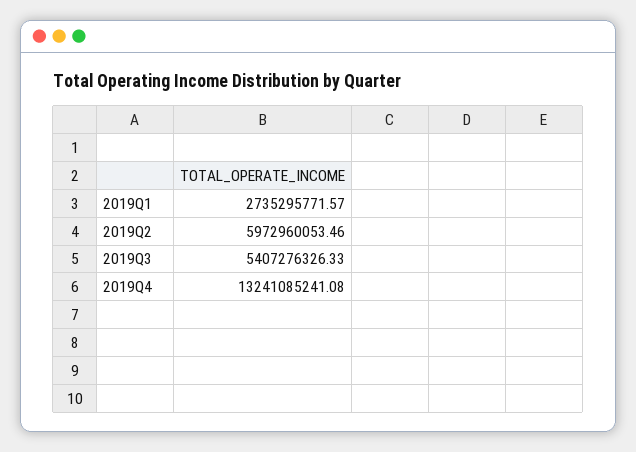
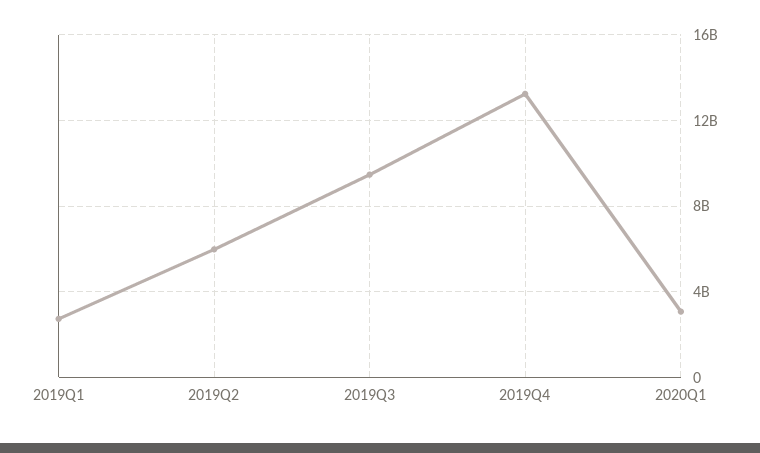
2019Q3: 5407276326.33 -> 9500000000
2020Q1: none -> 3000000000

